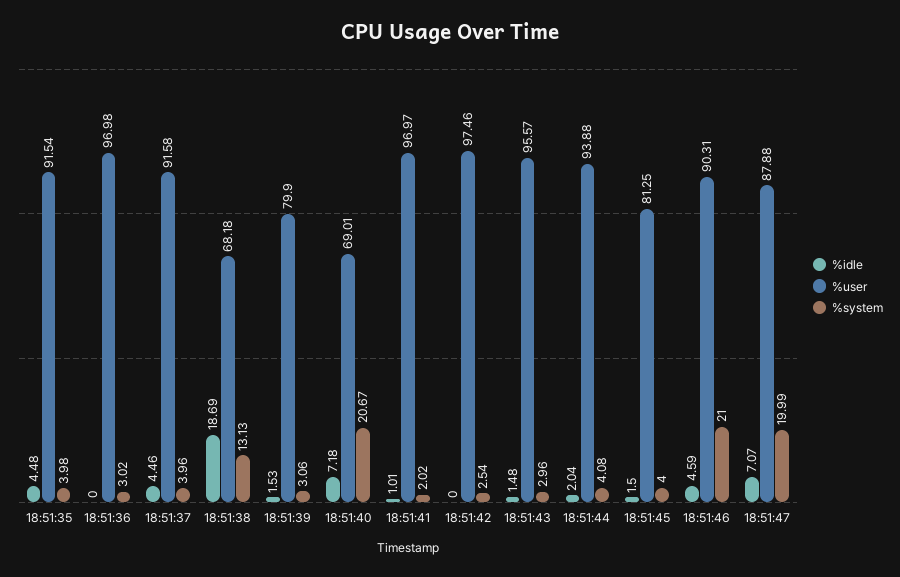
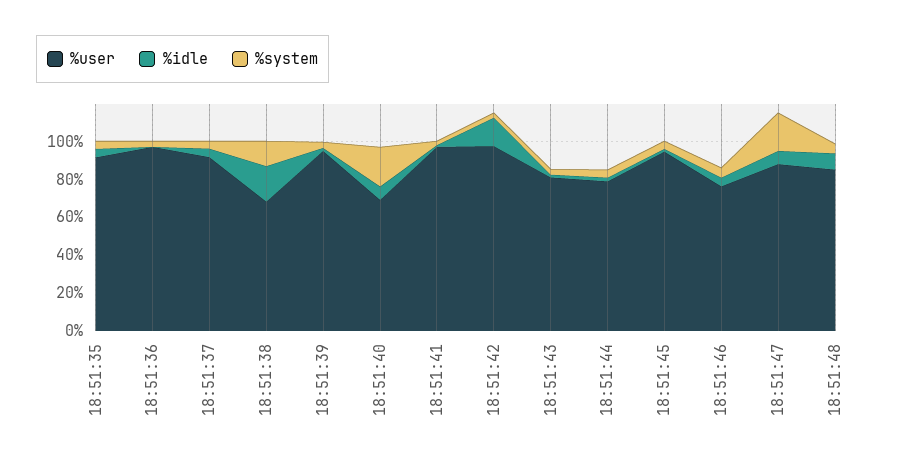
%user, 18:51:39: 79.9 -> 95
%idle, 18:51:42: 0 -> 15
%user, 18:51:43: 95.57 -> 80
%user, 18:51:44: 93.88 -> 80
%user, 18:51:45: 81.25 -> 95
%user, 18:51:46: 90.31 -> 75
%system, 18:51:46: 21 -> 5
%user, 18:51:48: none -> 85
%idle, 18:51:48: none -> 10
%system, 18:51:48: none -> 5

